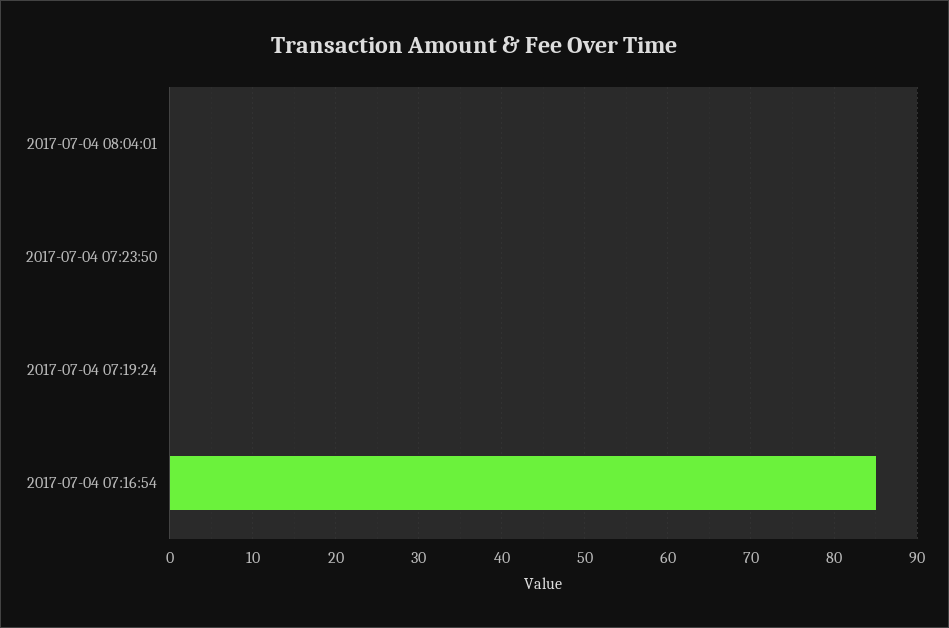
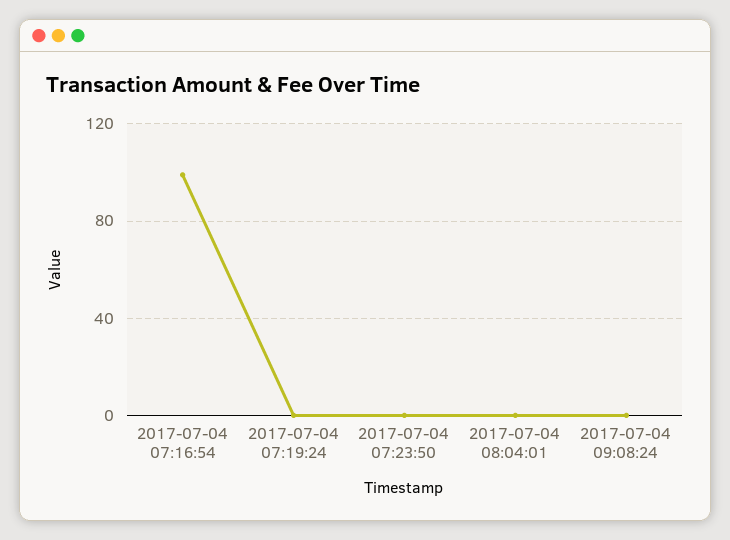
2017-07-04 07:16:54: 85 -> 100
2017-07-04 09:08:24: none -> 0

